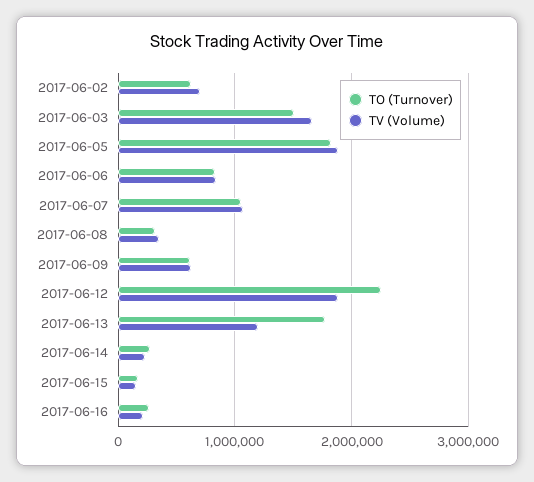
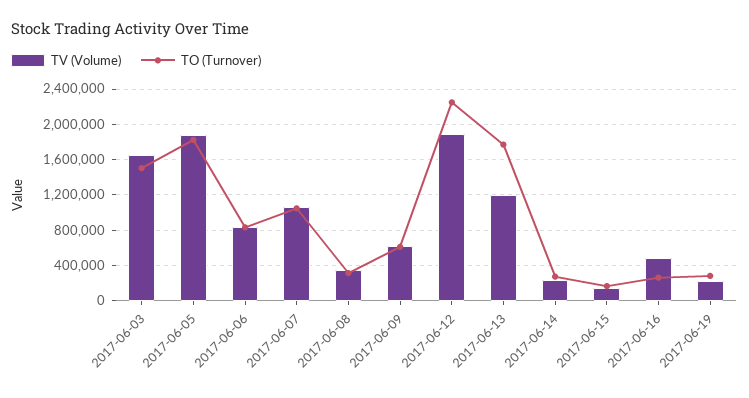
TO (Turnover), 2017-06-02: 600000 -> none
TV (Volume), 2017-06-02: 700000 -> none
TV (Volume), 2017-06-16: 200000 -> 500000
TV (Volume), 2017-06-19: none -> 200000
TO (Turnover), 2017-06-19: none -> 300000

